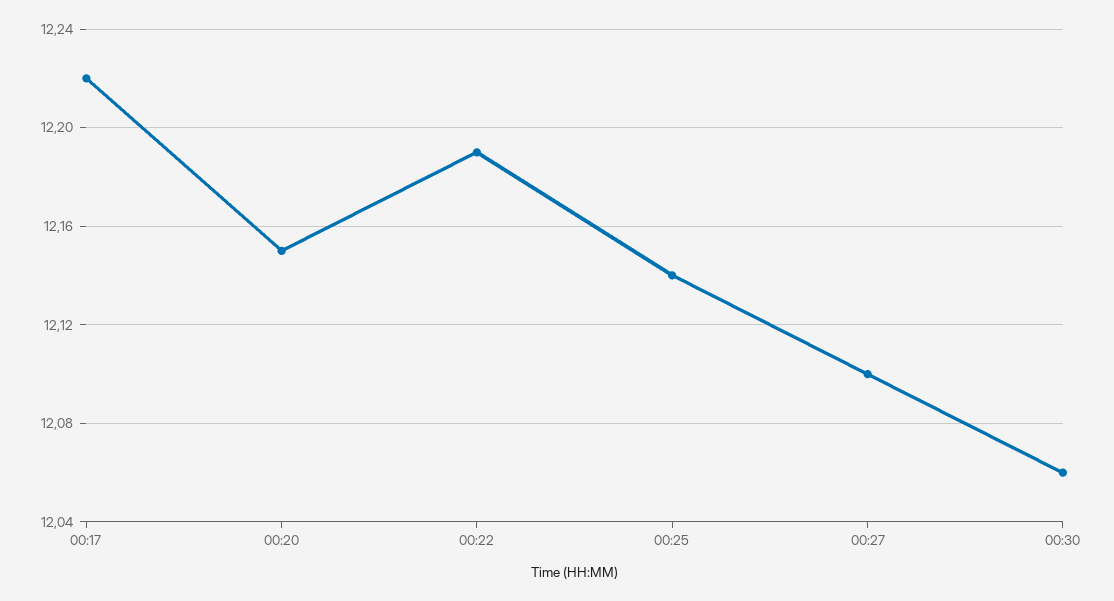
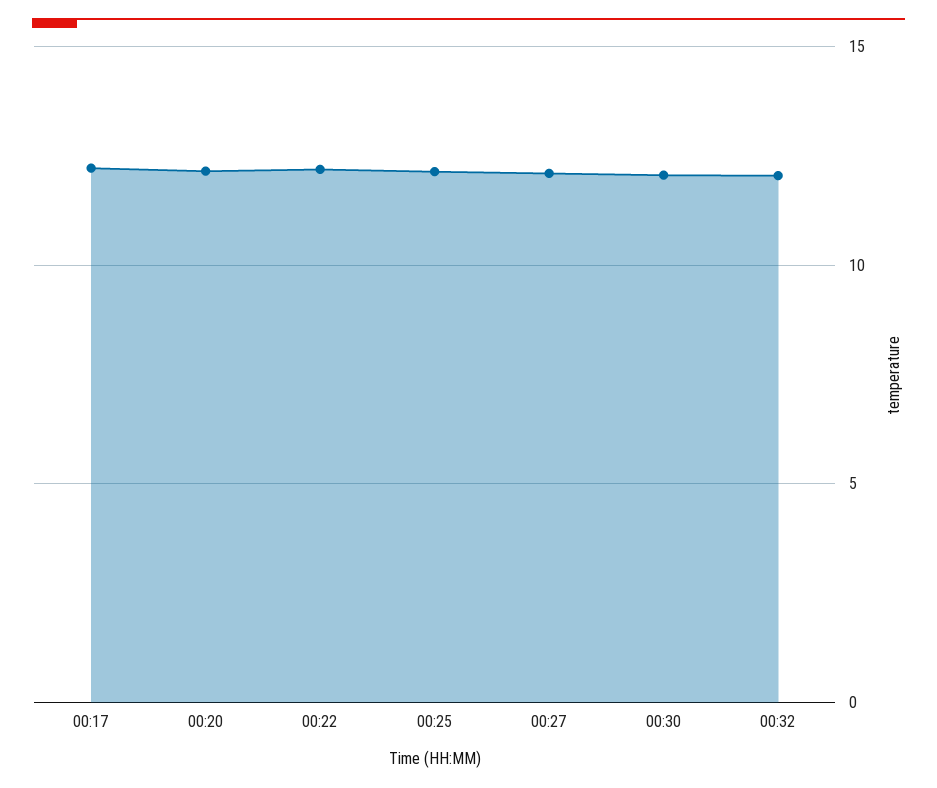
00:32: none -> 12

